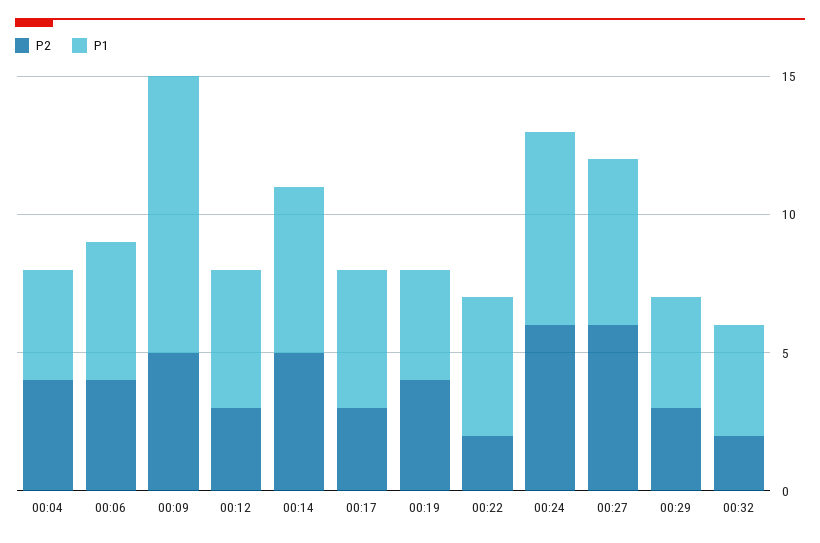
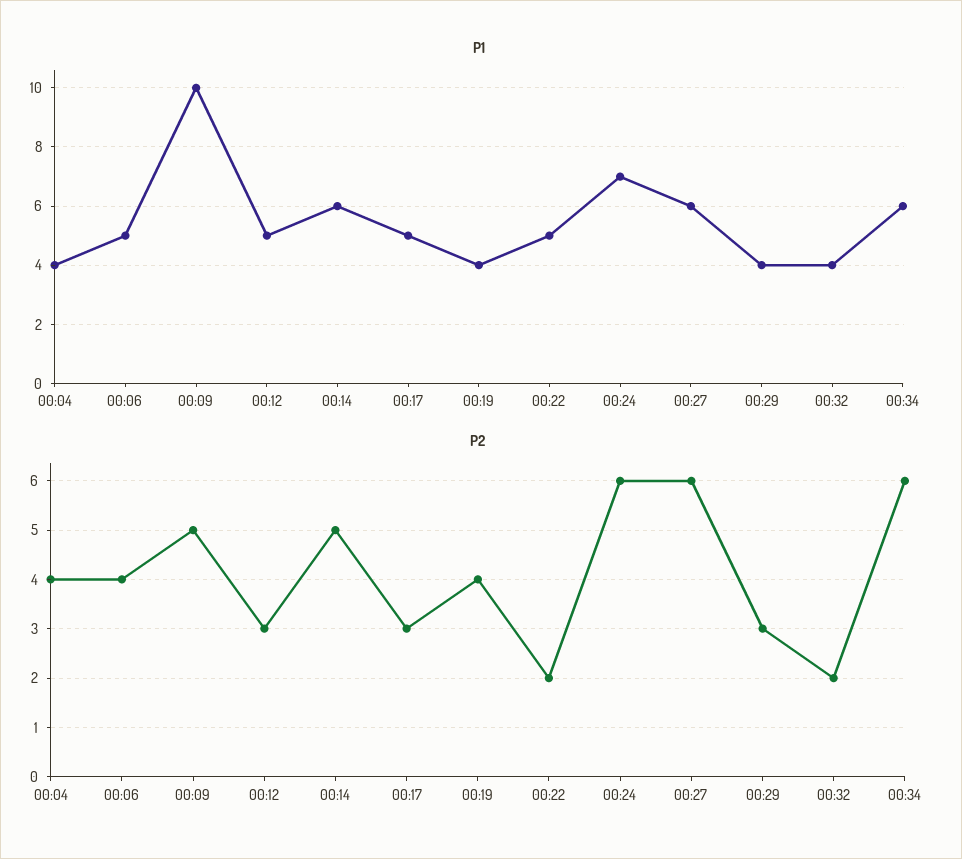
P1, 00:34: none -> 6
P2, 00:34: none -> 6

